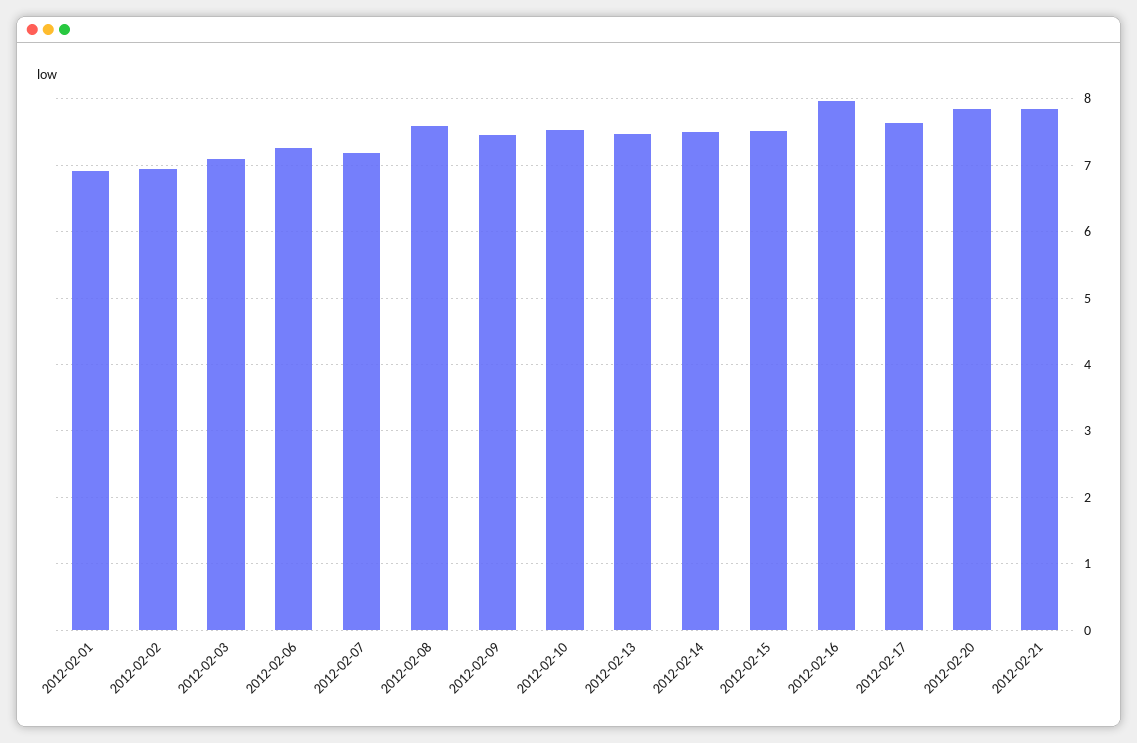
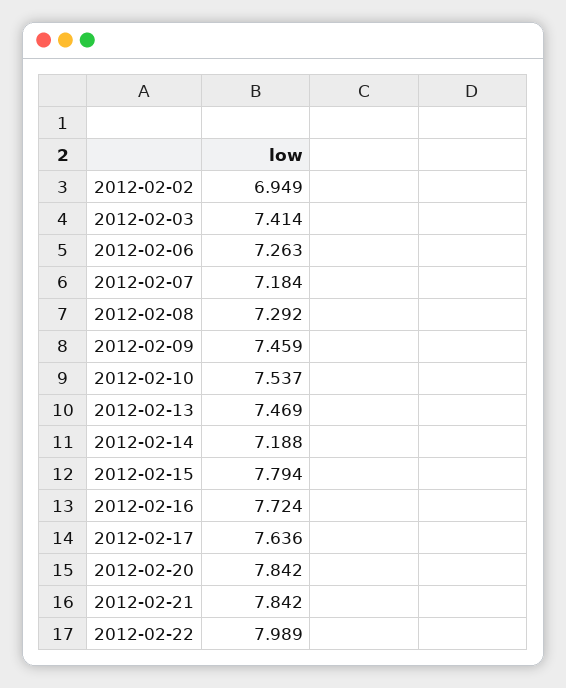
2012-02-01: 6.9 -> none
2012-02-03: 7.1 -> 7.414
2012-02-08: 7.6 -> 7.292
2012-02-14: 7.5 -> 7.188
2012-02-15: 7.5 -> 7.794
2012-02-16: 8 -> 7.724
2012-02-22: none -> 7.989

